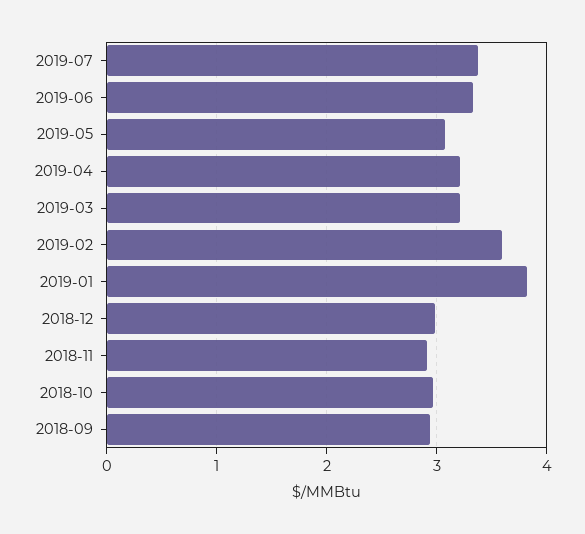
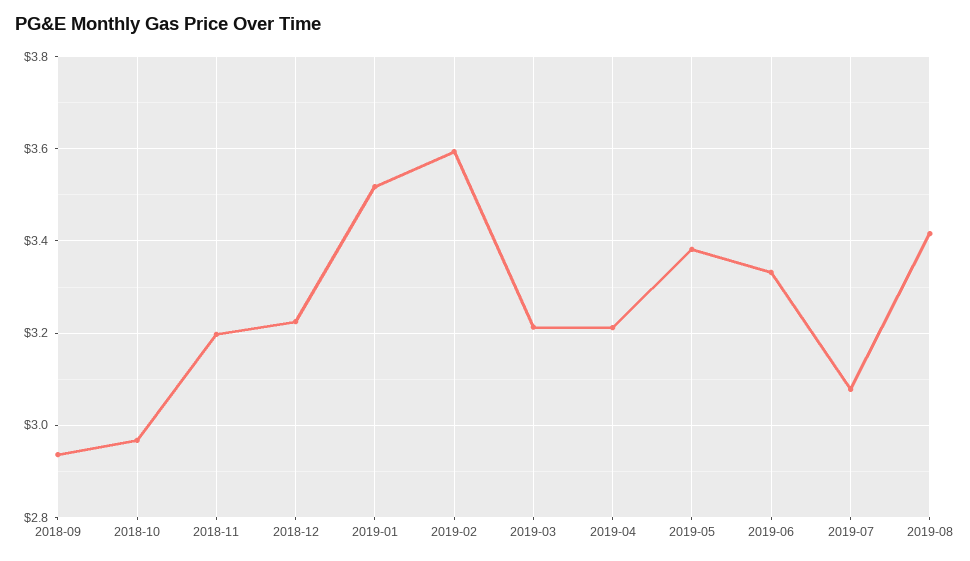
2019-07: 3.4 -> 3.08
2019-05: 3.1 -> 3.38
2019-01: 3.8 -> 3.52
2018-12: 3 -> 3.22
2018-11: 2.9 -> 3.2
2019-08: none -> 3.42

